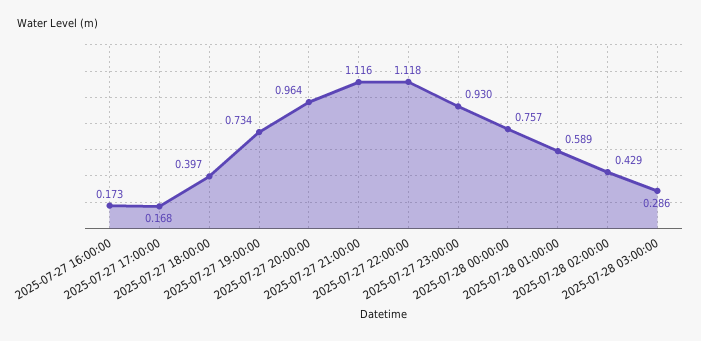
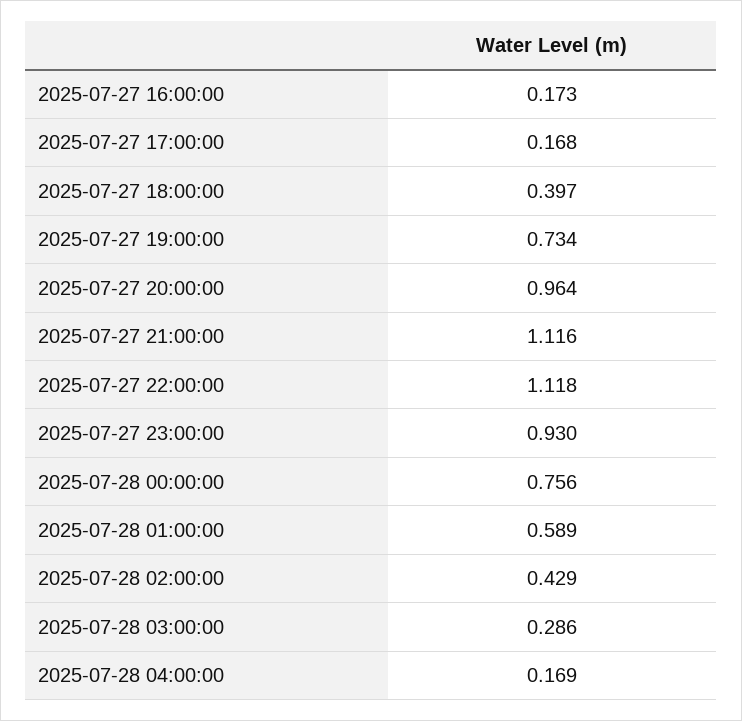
2025-07-28 00:00:00: 0.757 -> 0.756
2025-07-28 04:00:00: none -> 0.169

